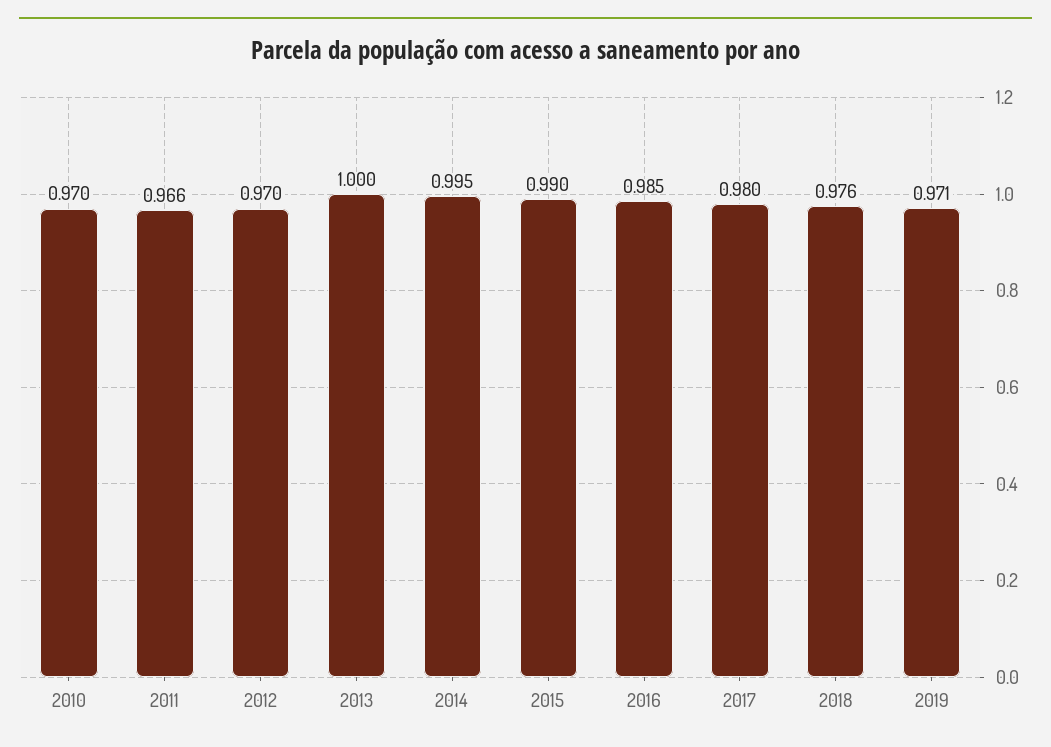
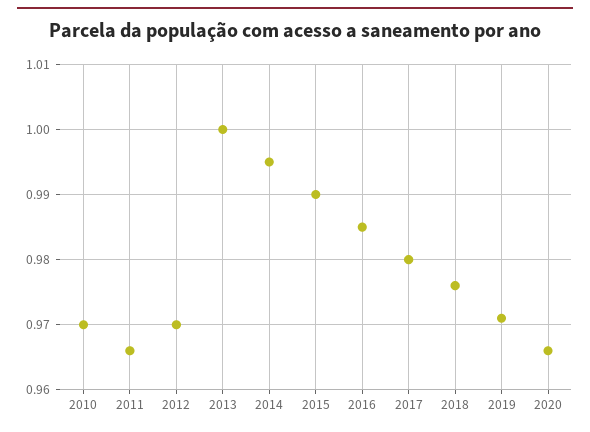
2020: none -> 0.966

